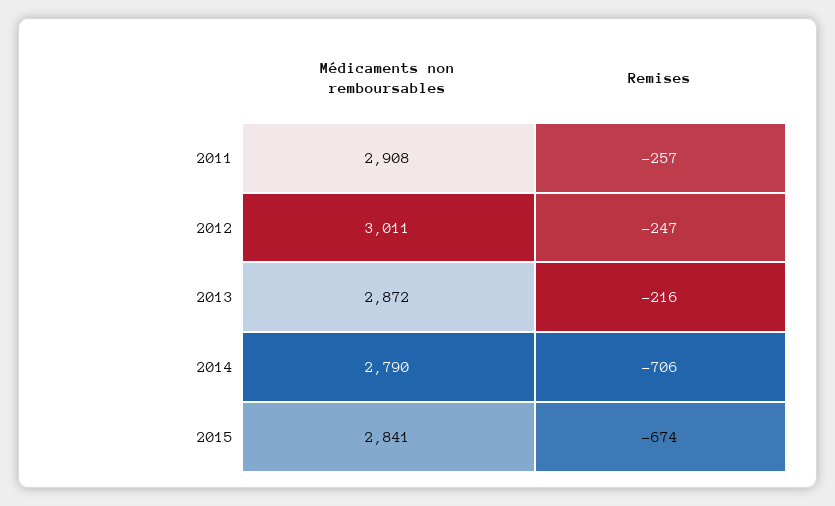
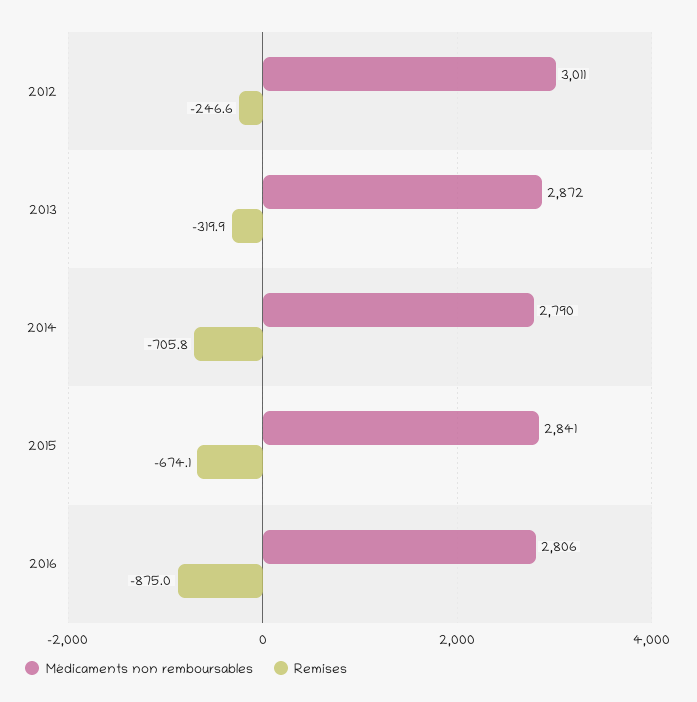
Médicaments non remboursables, 2011: 2908 -> none
Remises, 2011: -257 -> none
Remises, 2013: -216 -> -319.9
Médicaments non remboursables, 2016: none -> 2806
Remises, 2016: none -> -875

